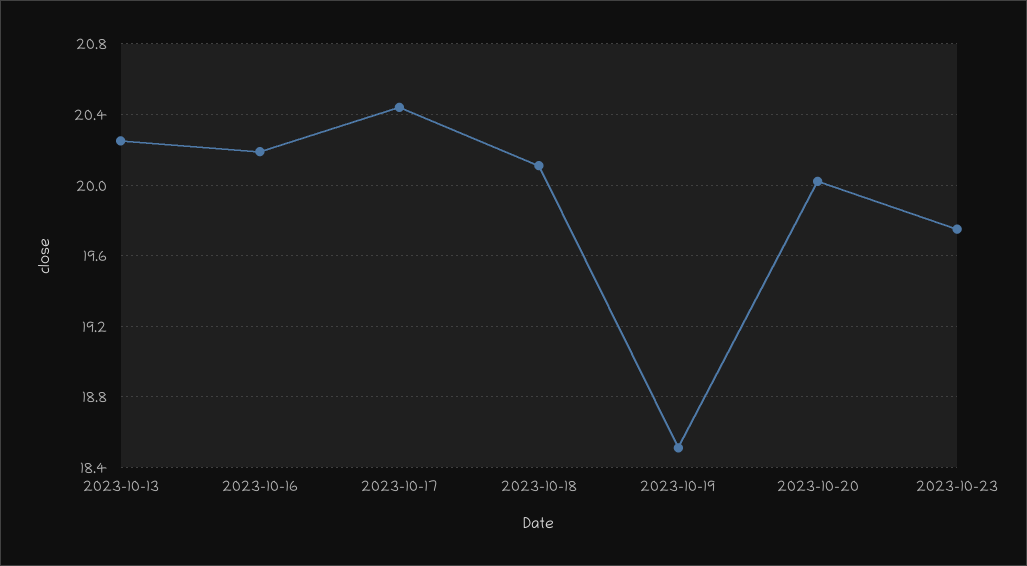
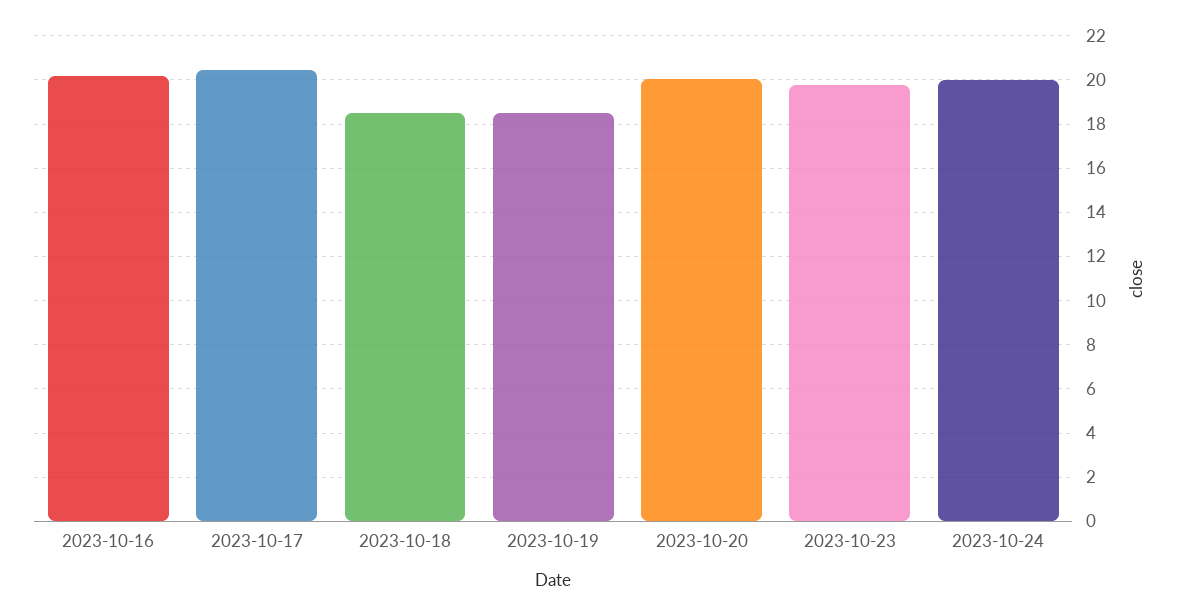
2023-10-13: 20.25 -> none
2023-10-18: 20.1 -> 18.5
2023-10-24: none -> 20

